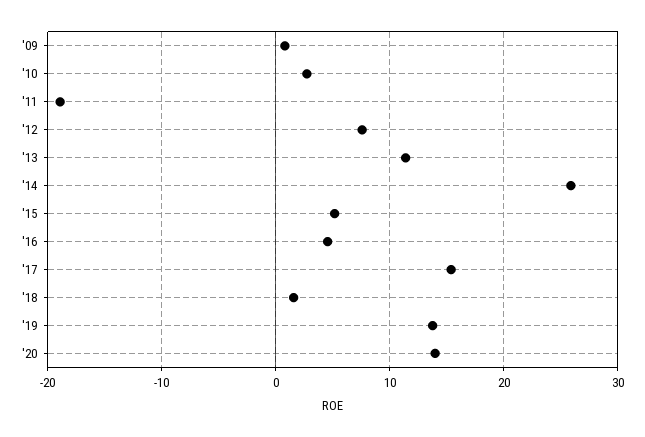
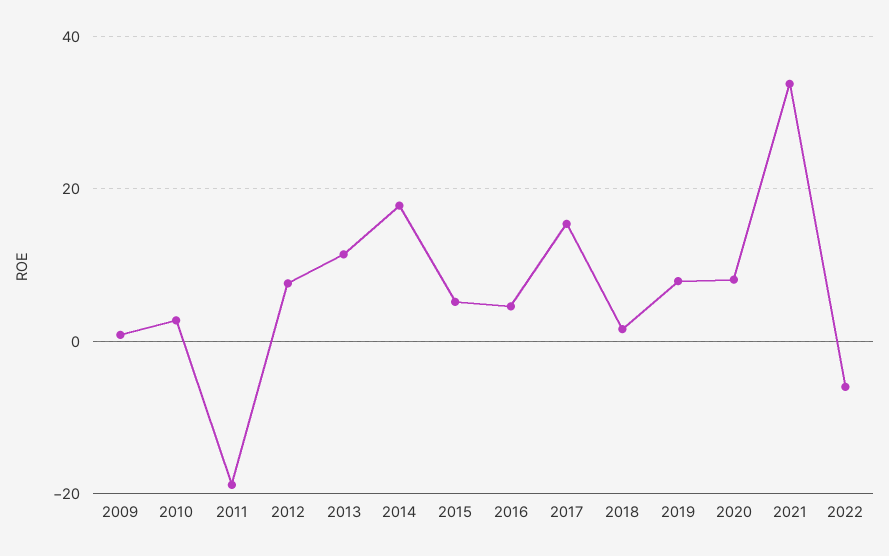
'14: 26 -> 18
'19: 14 -> 8
'20: 14 -> 8
2021: none -> 34
2022: none -> -6

